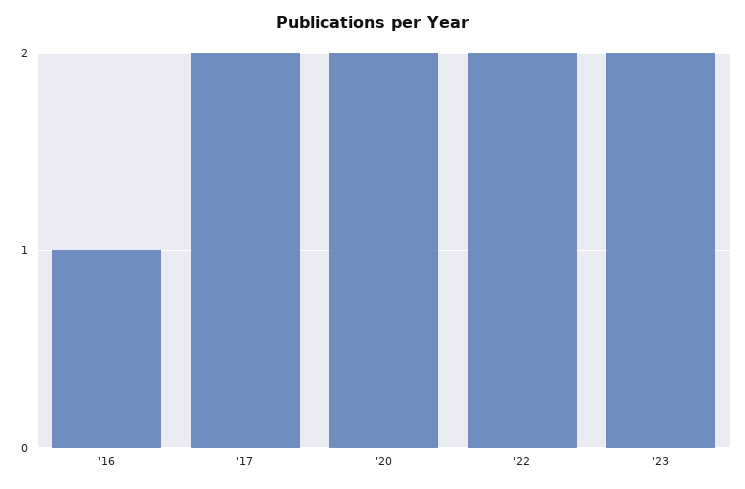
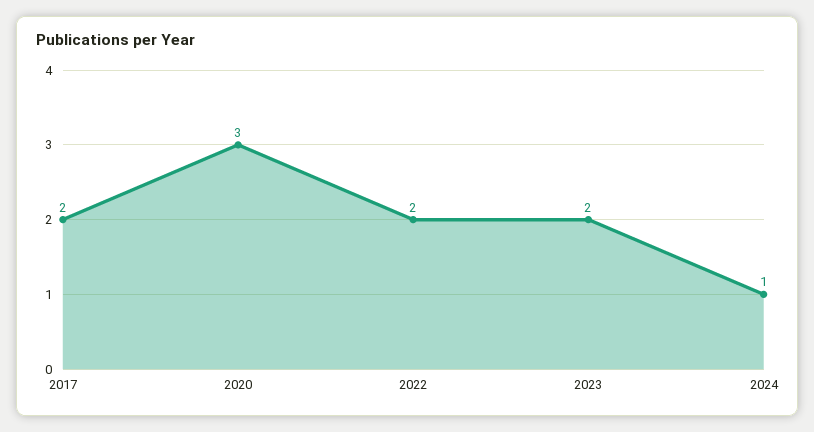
'16: 1 -> none
'20: 2 -> 3
2024: none -> 1

